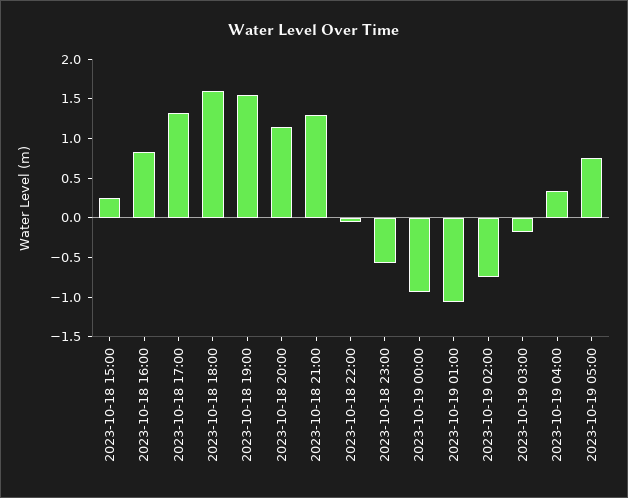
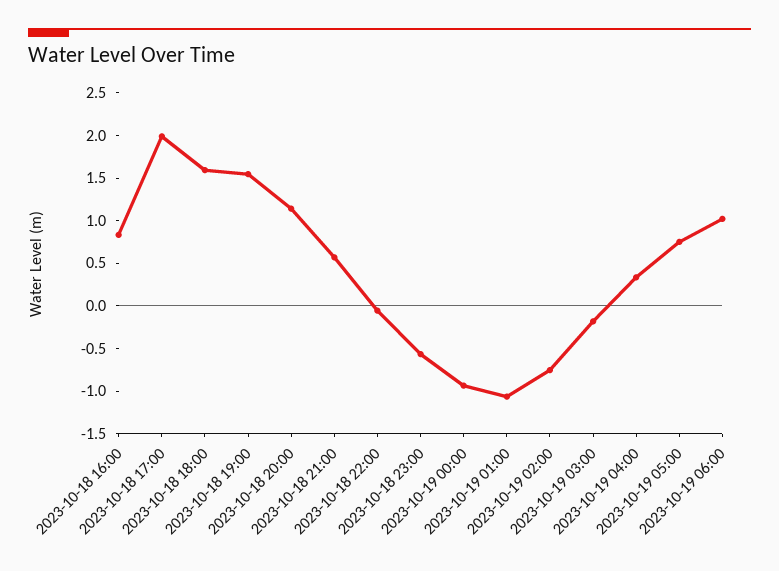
2023-10-18 15:00: 0.25 -> none
2023-10-18 17:00: 1.25 -> 2
2023-10-18 21:00: 1.25 -> 0.6
2023-10-19 06:00: none -> 1

